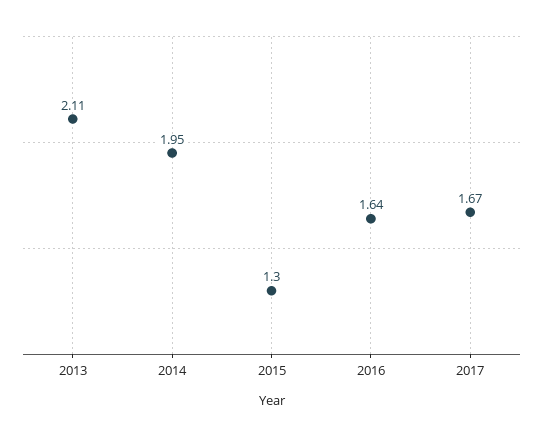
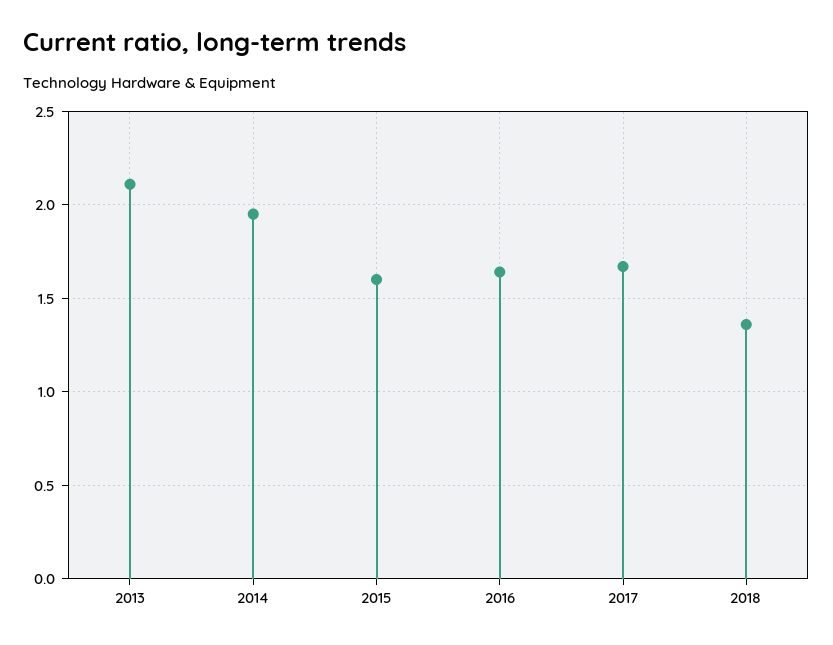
2015: 1.3 -> 1.6
2018: none -> 1.35

